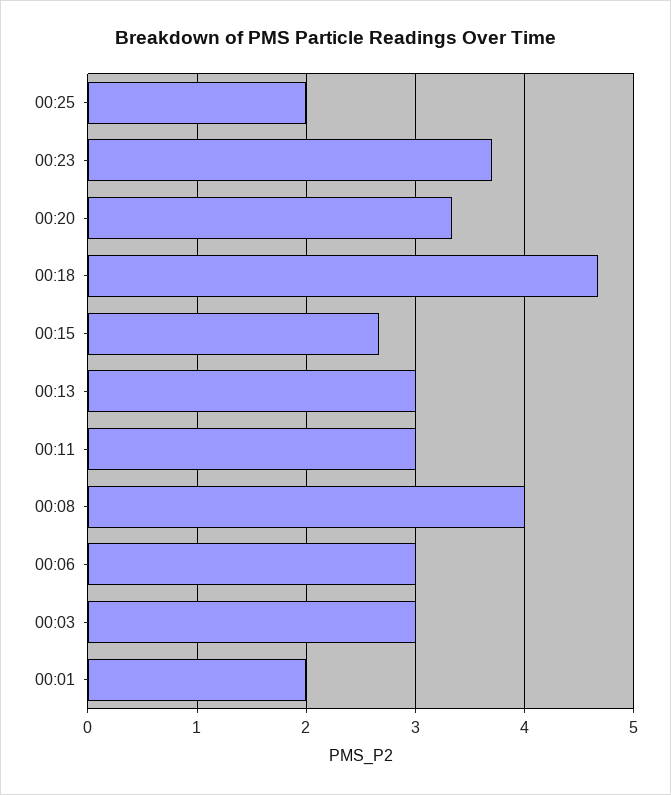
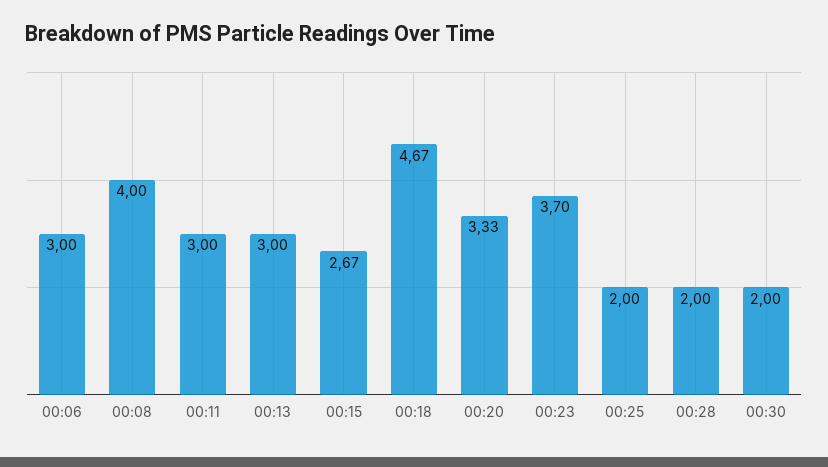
00:03: 3 -> none
00:01: 2 -> none
00:28: none -> 2
00:30: none -> 2

